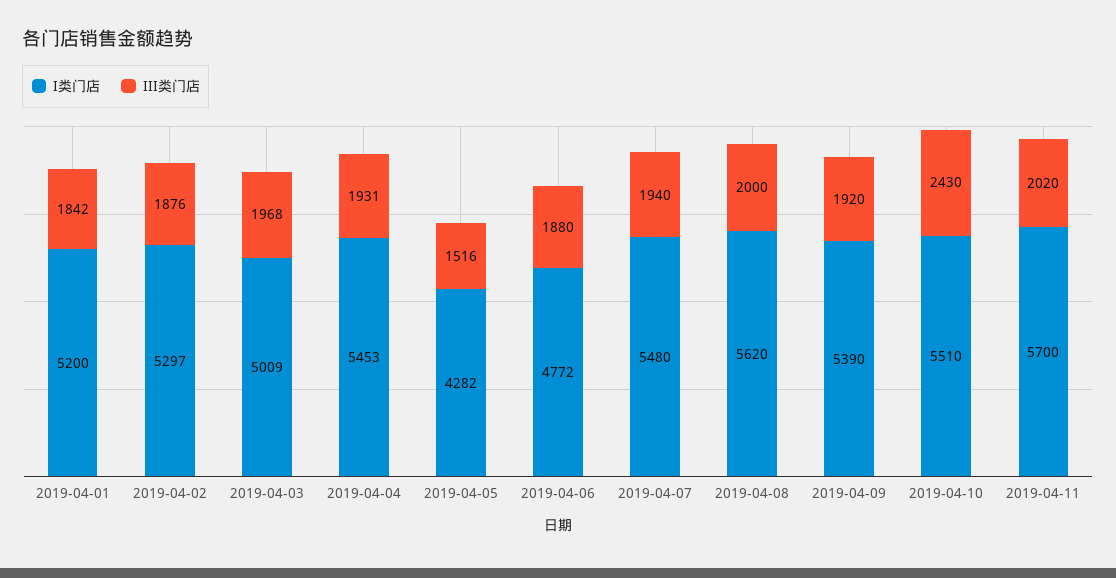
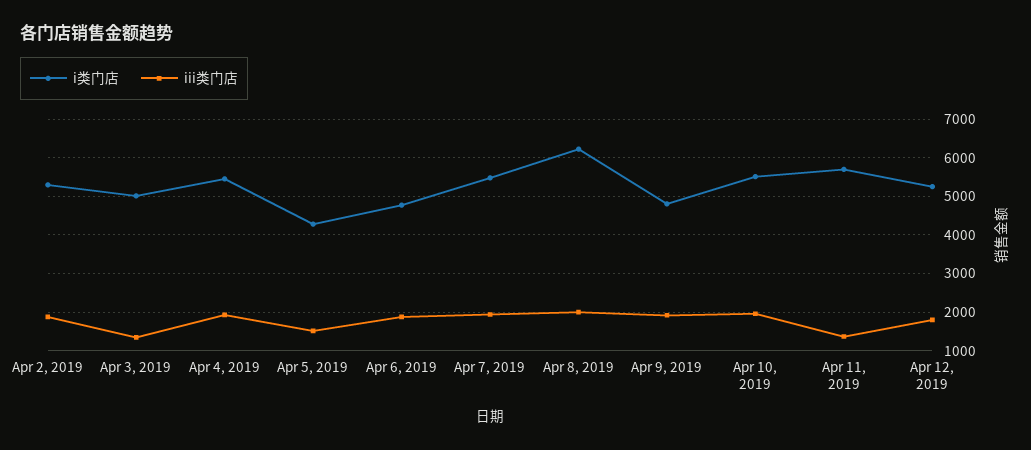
I类门店, 2019-04-01: 5200 -> none
III类门店, 2019-04-01: 1842 -> none
III类门店, 2019-04-03: 1968 -> 1400
I类门店, 2019-04-08: 5620 -> 6200
I类门店, 2019-04-09: 5390 -> 4800
III类门店, 2019-04-10: 2430 -> 2000
III类门店, 2019-04-11: 2020 -> 1400
I类门店, Apr 12, 2019: none -> 5200
III类门店, Apr 12, 2019: none -> 1800

